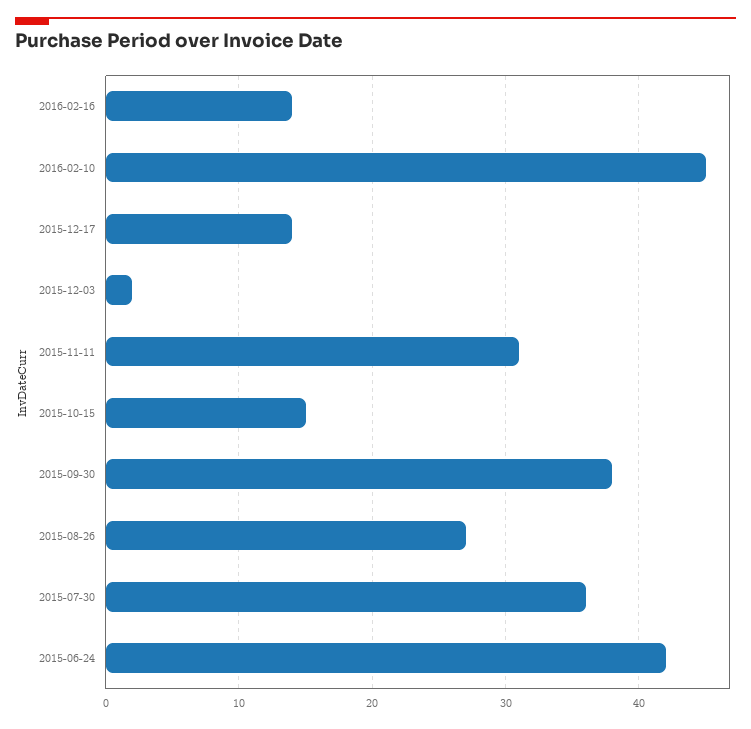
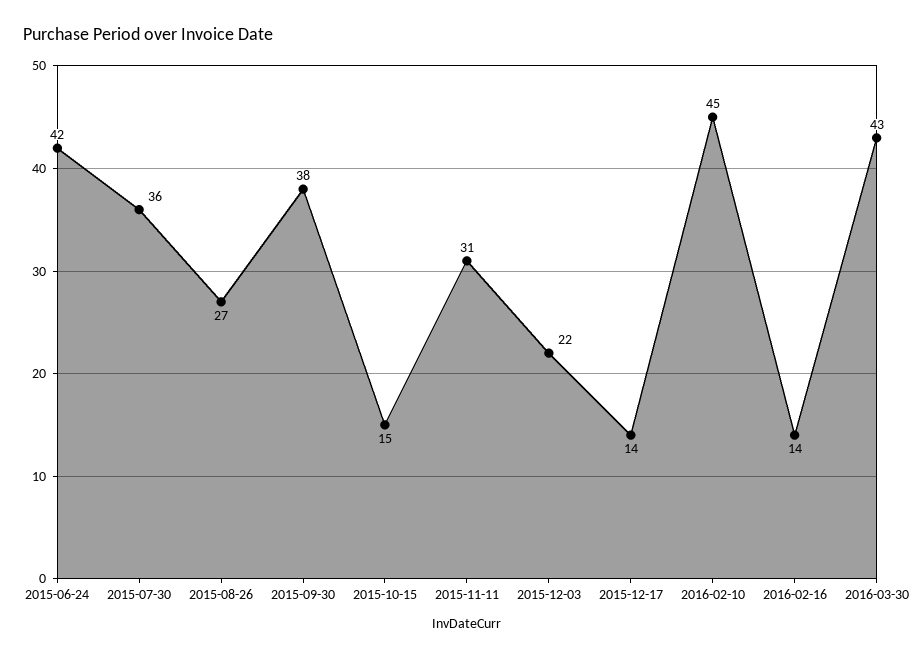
2015-12-03: 2 -> 22
2016-03-30: none -> 43

